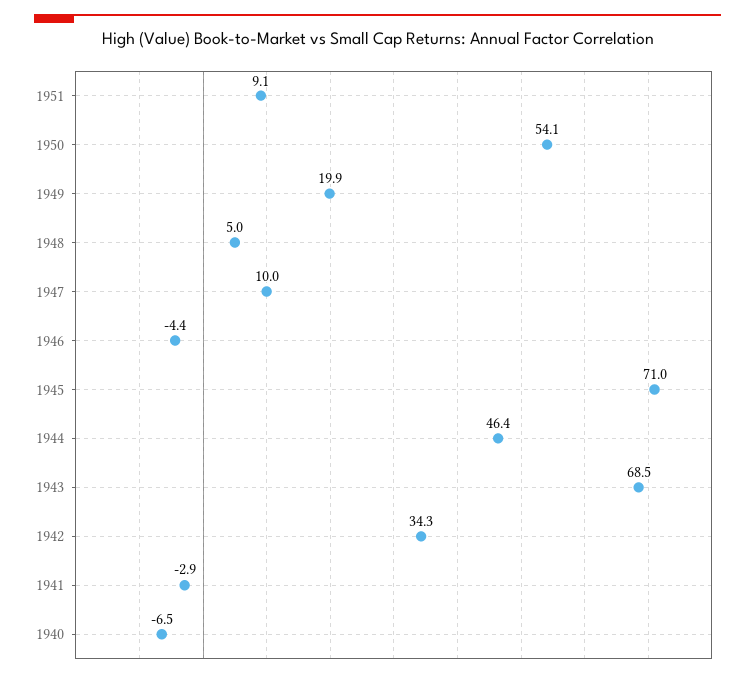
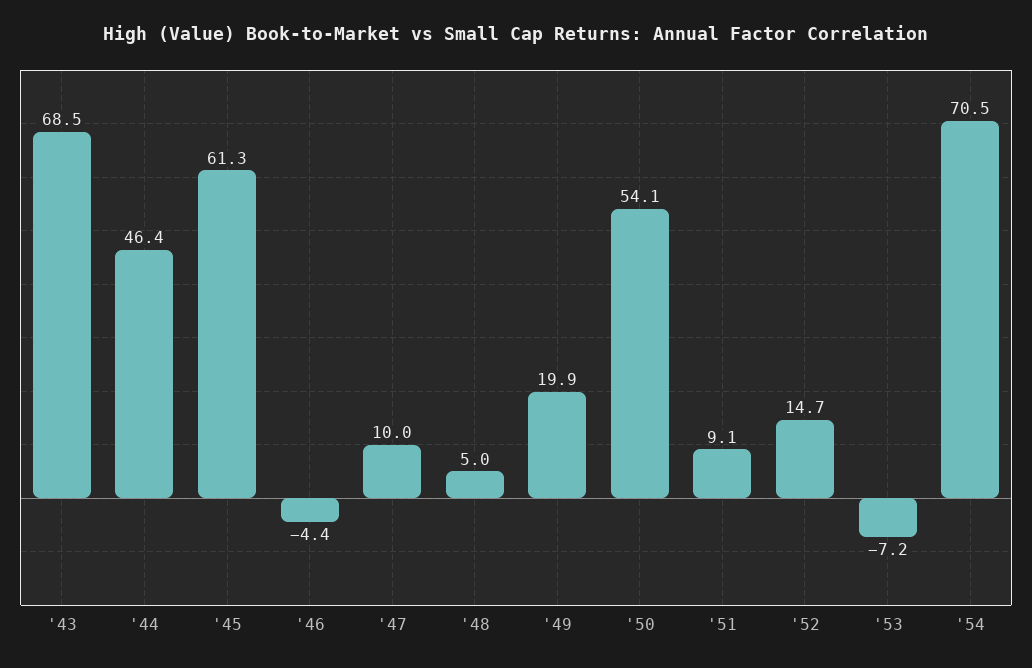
1945: 71 -> 61.3
1942: 34.3 -> none
1941: -2.9 -> none
1940: -6.5 -> none
'52: none -> 14.7
'53: none -> -7.2
'54: none -> 70.5

